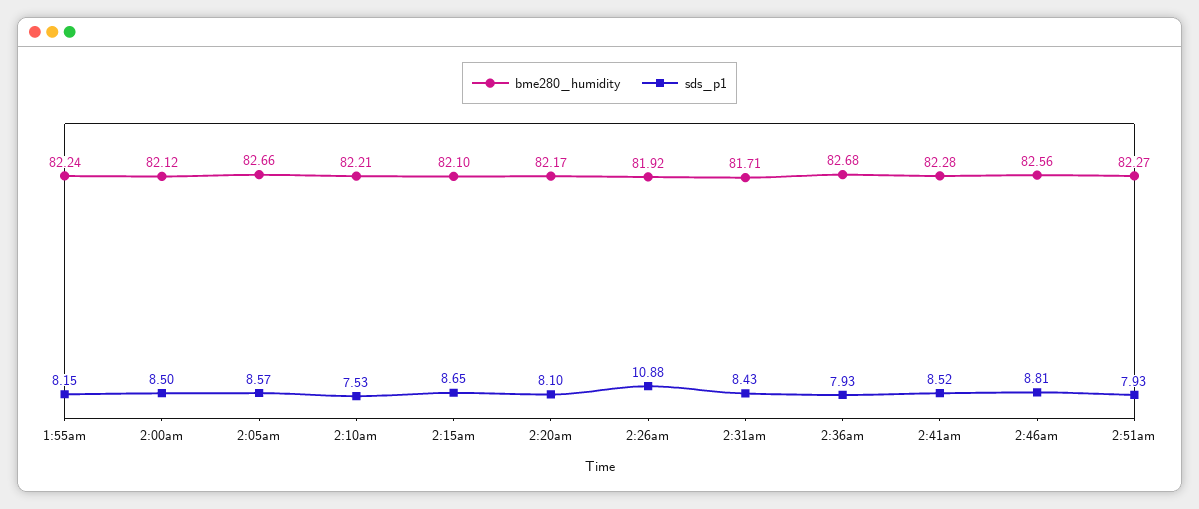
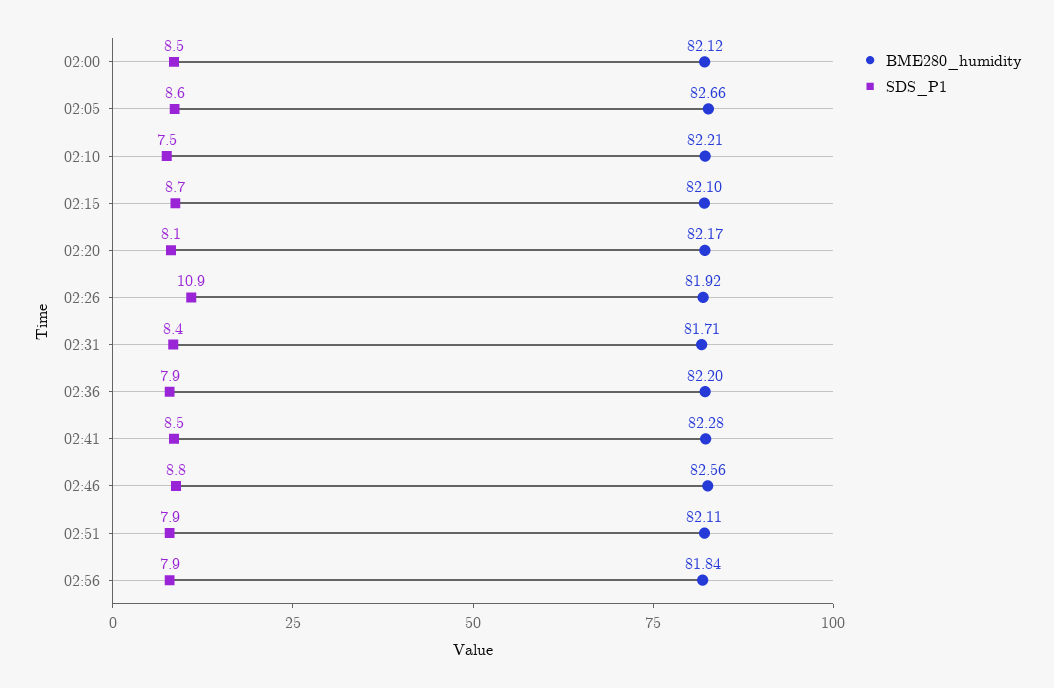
bme280_humidity, 1:55am: 82.24 -> none
sds_p1, 1:55am: 8.15 -> none
bme280_humidity, 2:36am: 82.68 -> 82.2
bme280_humidity, 2:51am: 82.27 -> 82.11
bme280_humidity, 02:56: none -> 81.84
sds_p1, 02:56: none -> 7.9

